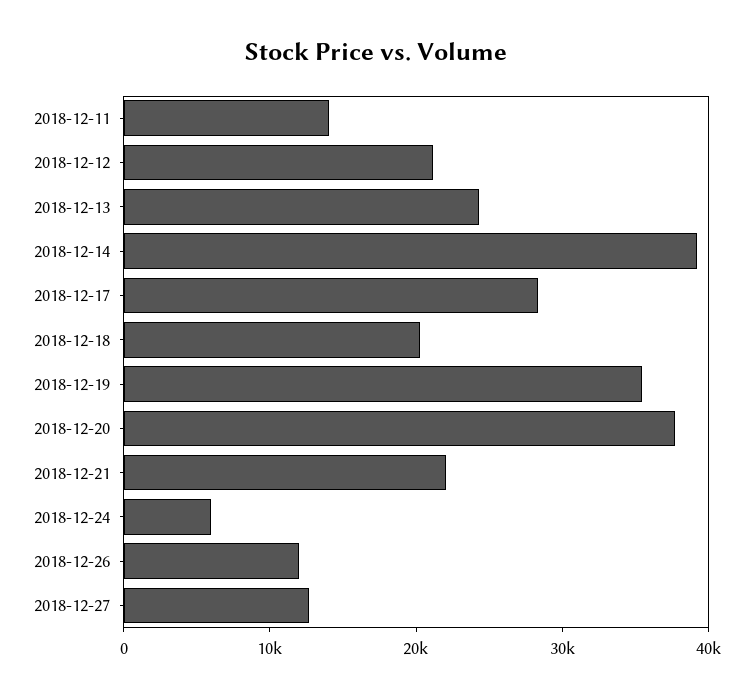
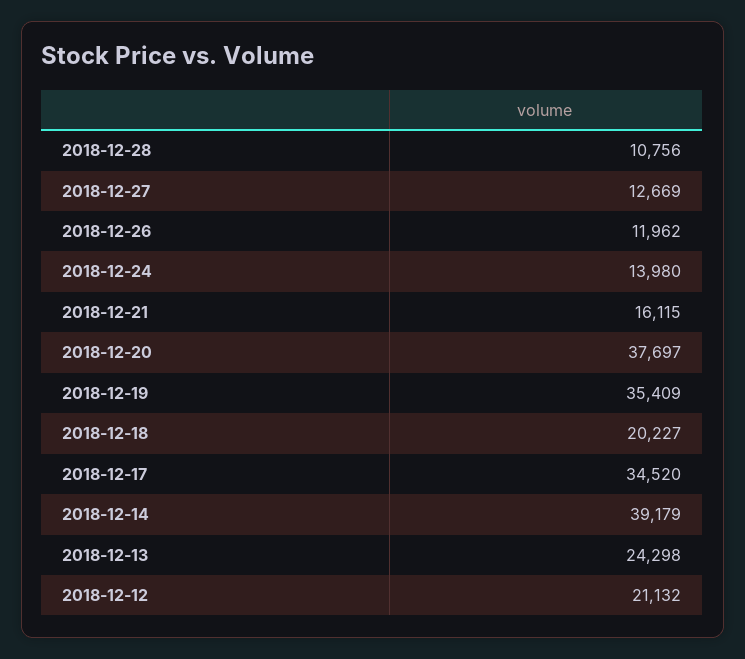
2018-12-11: 14000 -> none
2018-12-17: 28000 -> 34520
2018-12-21: 22000 -> 16115
2018-12-24: 6000 -> 13980
2018-12-28: none -> 10756

